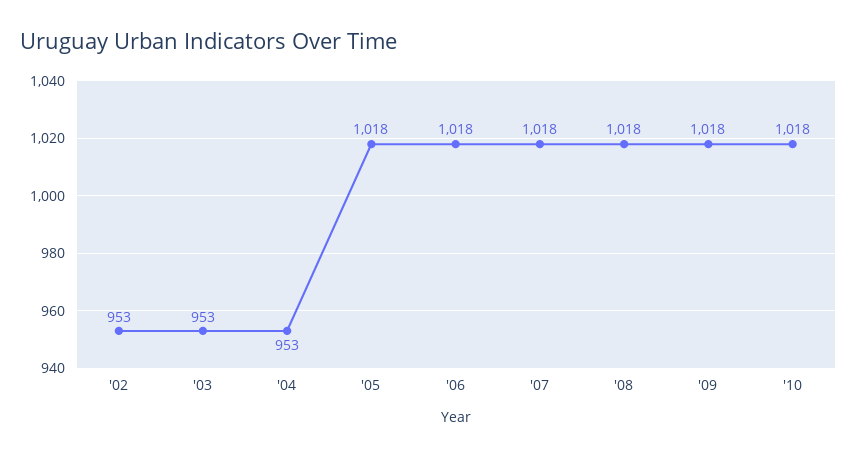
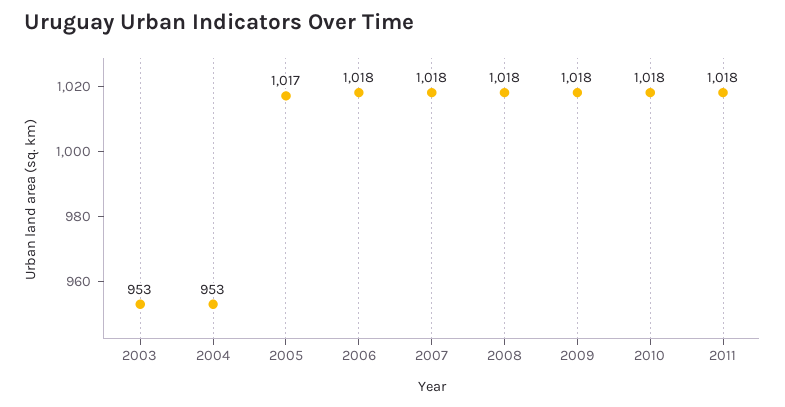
'02: 953 -> none
'05: 1018 -> 1017
2011: none -> 1018

